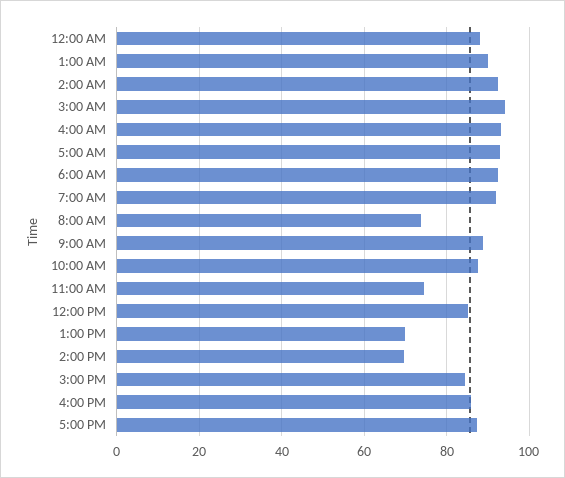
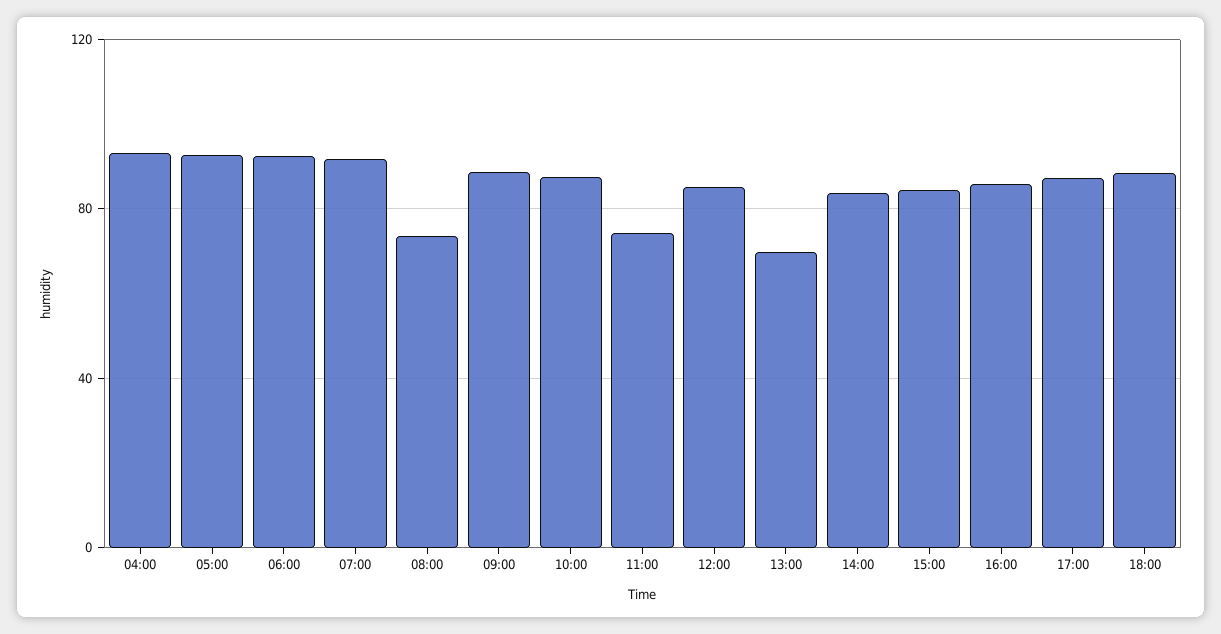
12:00 AM: 88 -> none
1:00 AM: 90 -> none
2:00 AM: 92 -> none
3:00 AM: 94 -> none
2:00 PM: 70 -> 85
18:00: none -> 90

